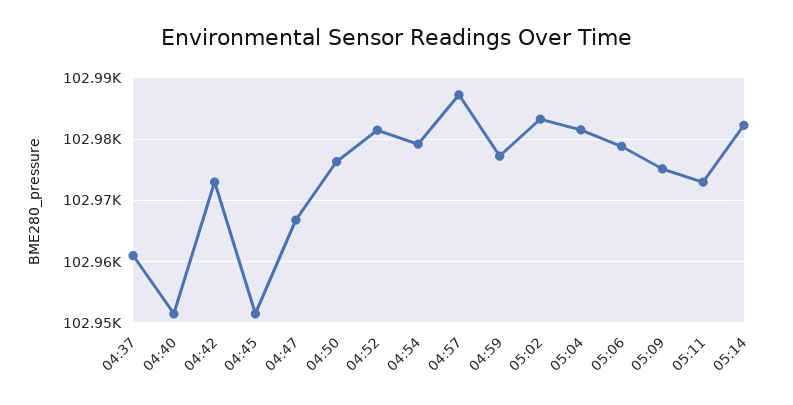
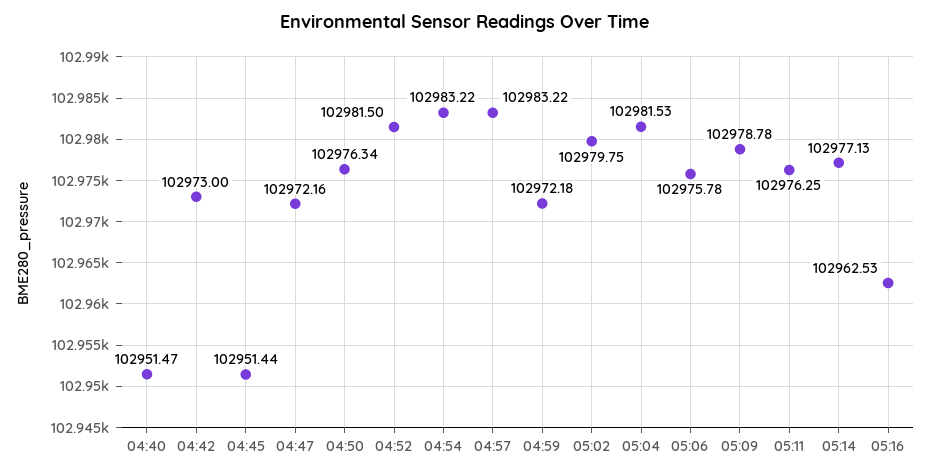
04:37: 102961 -> none
04:47: 102967 -> 102972.16
04:54: 102979 -> 102983.22
04:57: 102987 -> 102983.22
04:59: 102977 -> 102972.18
05:02: 102983 -> 102979.75
05:06: 102979 -> 102975.78
05:09: 102975 -> 102978.78
05:11: 102973 -> 102976.25
05:14: 102982 -> 102977.13
05:16: none -> 102962.53

